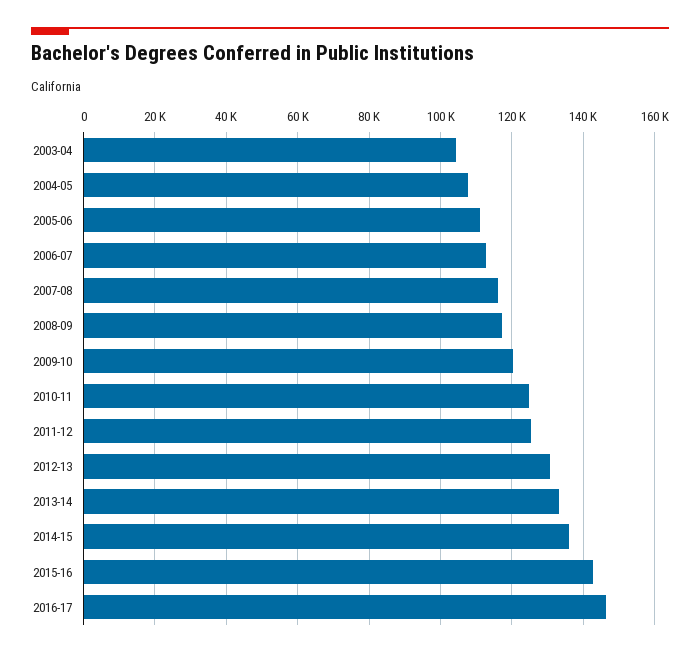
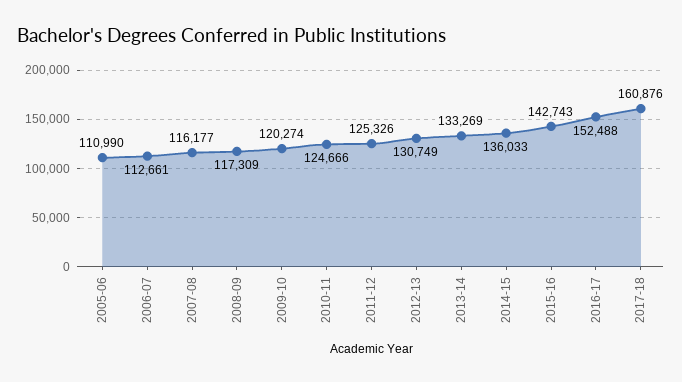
2003-04: 104000 -> none
2004-05: 108000 -> none
2016-17: 146000 -> 152488
2017-18: none -> 160876

